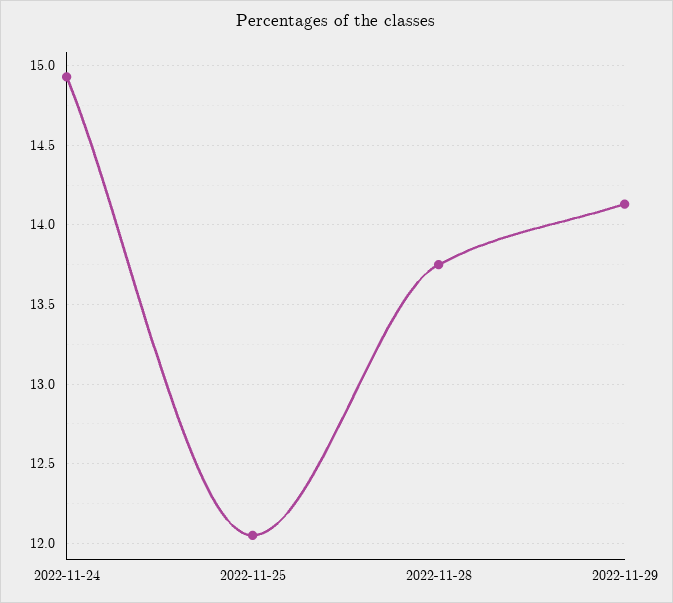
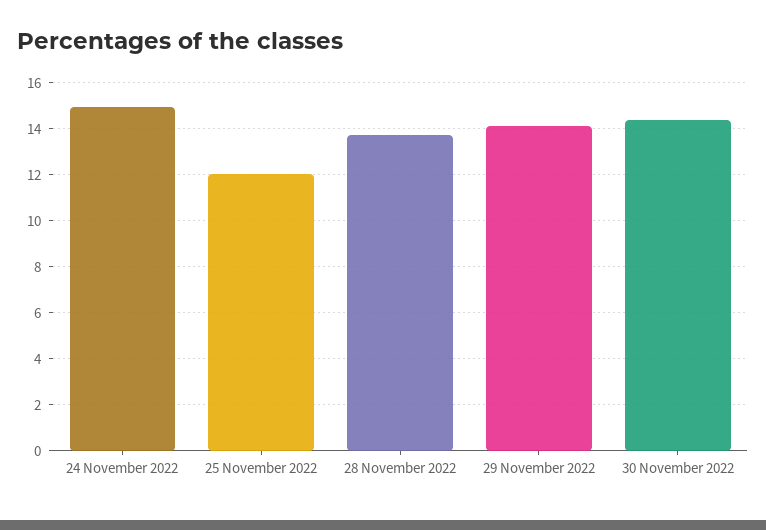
30 November 2022: none -> 14.5

